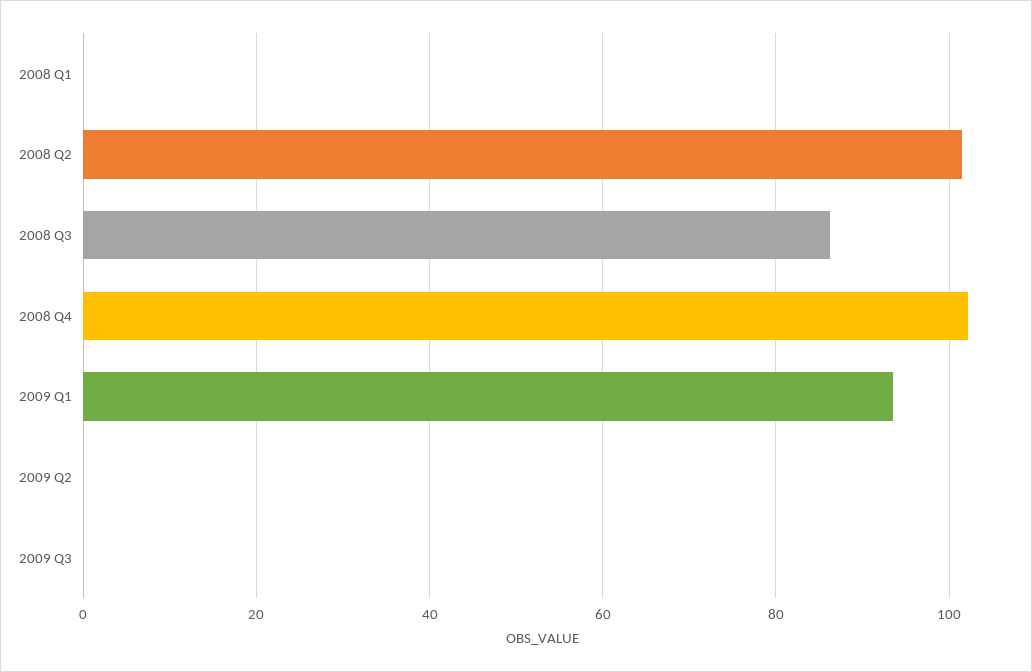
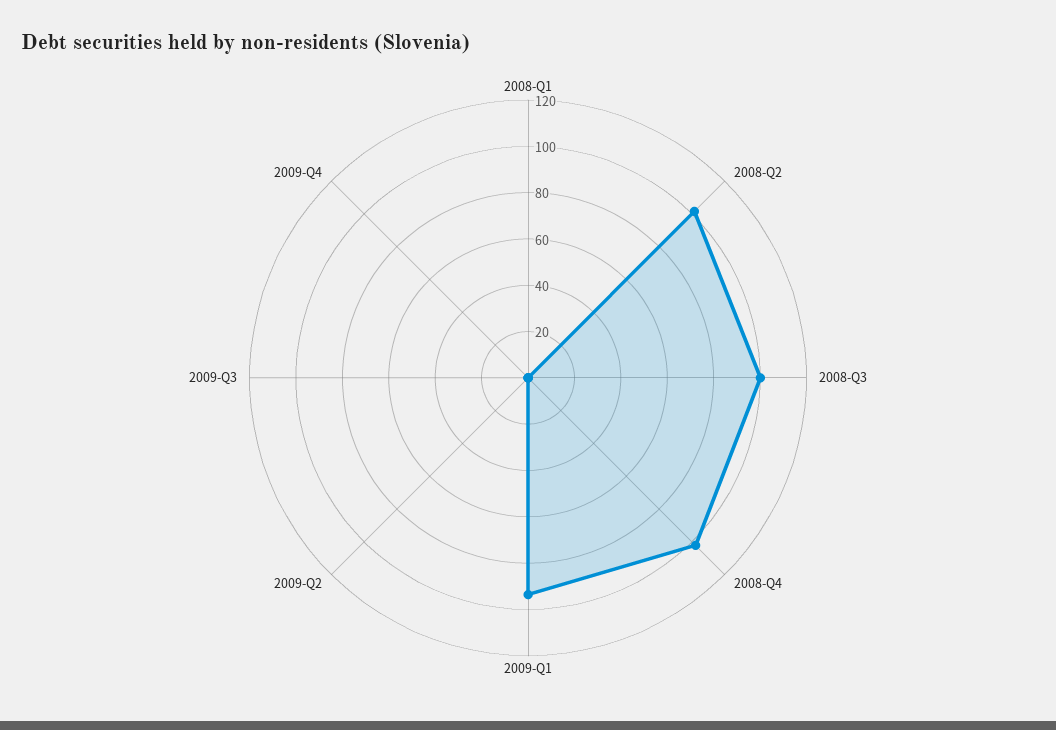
2008 Q3: 86 -> 100
2009-Q4: none -> 0

